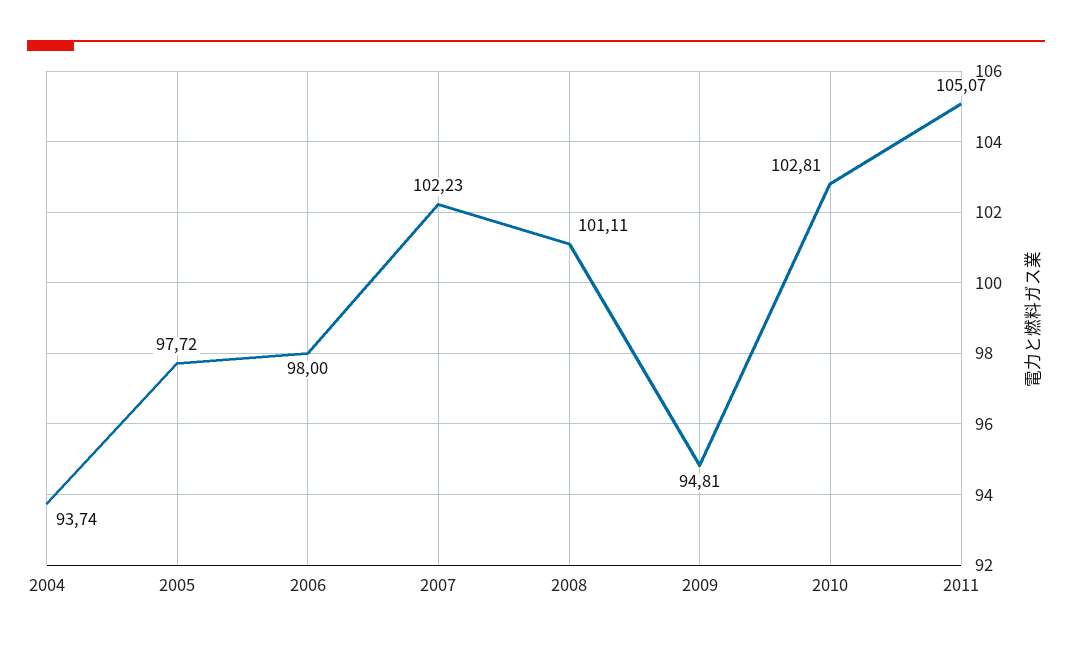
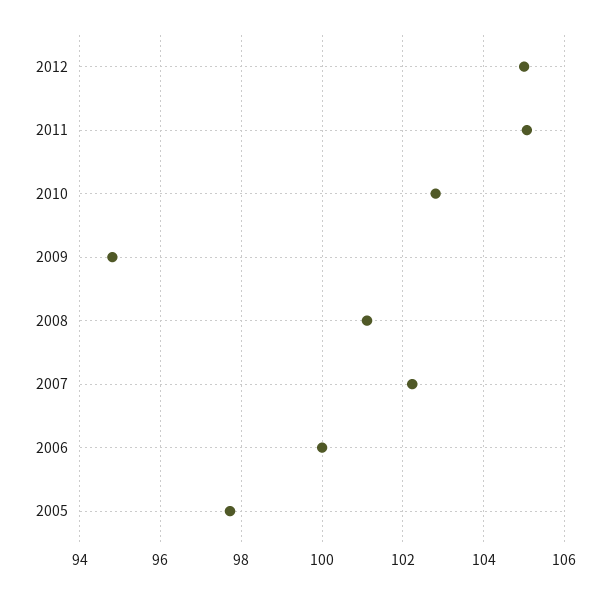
2004: 93.74 -> none
2006: 98 -> 100
2012: none -> 105

